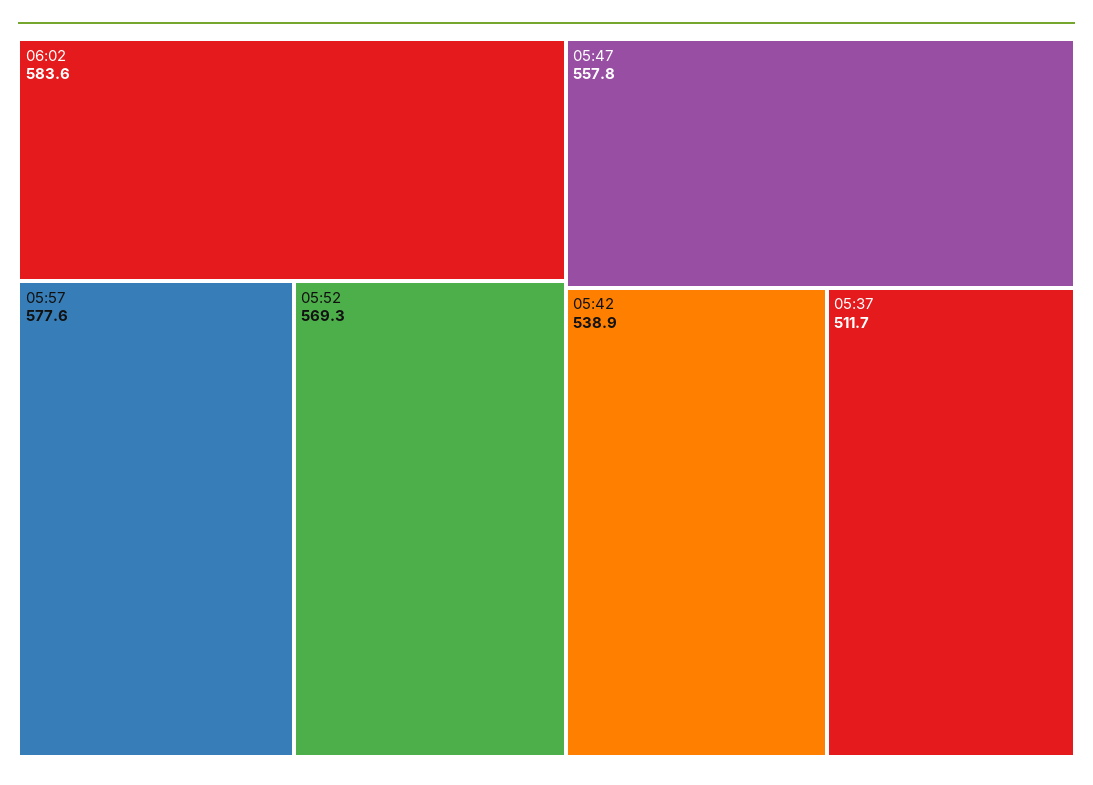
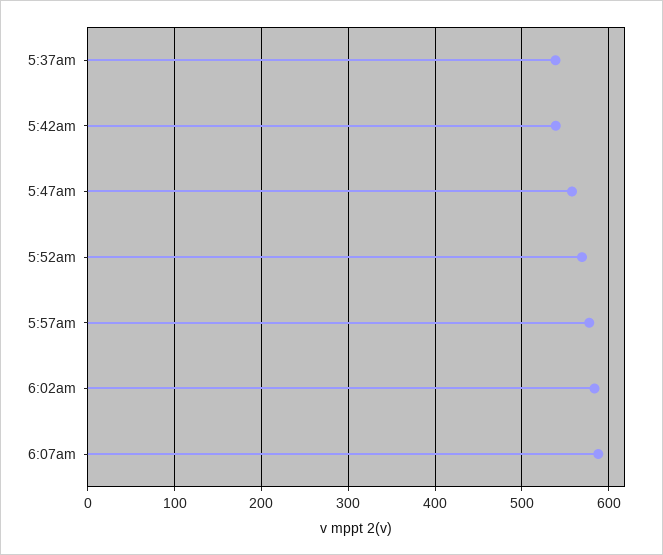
05:37: 511.7 -> 540
6:07am: none -> 590

